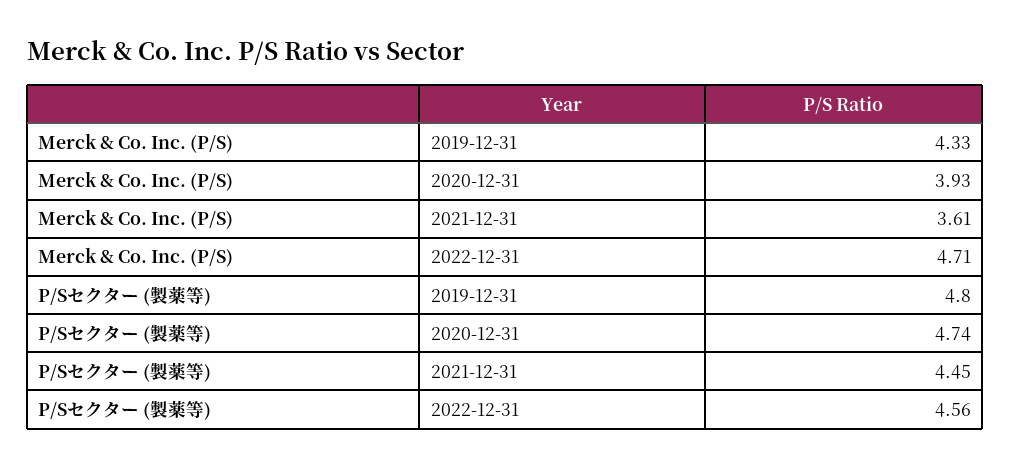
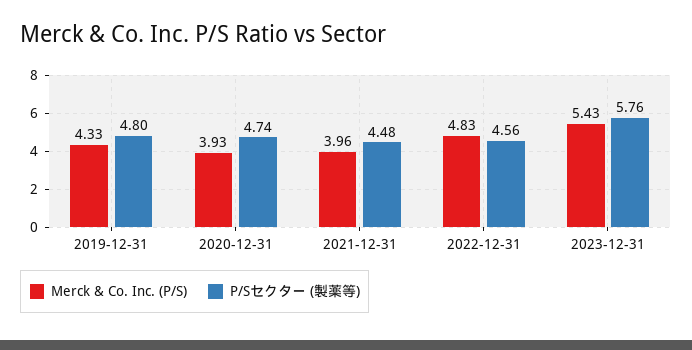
Merck & Co. Inc. (P/S), 2021-12-31: 3.61 -> 3.96
Merck & Co. Inc. (P/S), 2022-12-31: 4.71 -> 4.83
P/Sセクター (製薬等), 2021-12-31: 4.45 -> 4.48
Merck & Co. Inc. (P/S), 2023-12-31: none -> 5.43
P/Sセクター (製薬等), 2023-12-31: none -> 5.76

